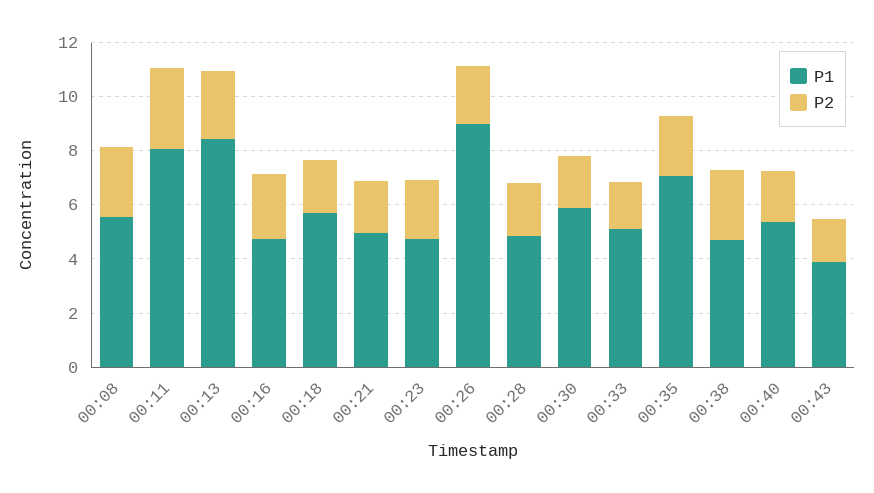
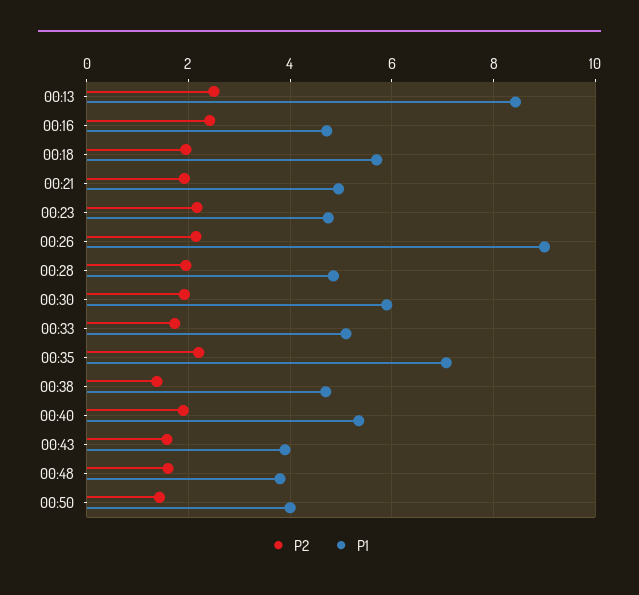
P1, 00:08: 5.5 -> none
P2, 00:08: 2.5 -> none
P1, 00:11: 8 -> none
P2, 00:11: 3 -> none
P2, 00:38: 2.5 -> 1.4
P2, 00:48: none -> 1.6
P1, 00:48: none -> 3.8
P2, 00:50: none -> 1.4
P1, 00:50: none -> 4

